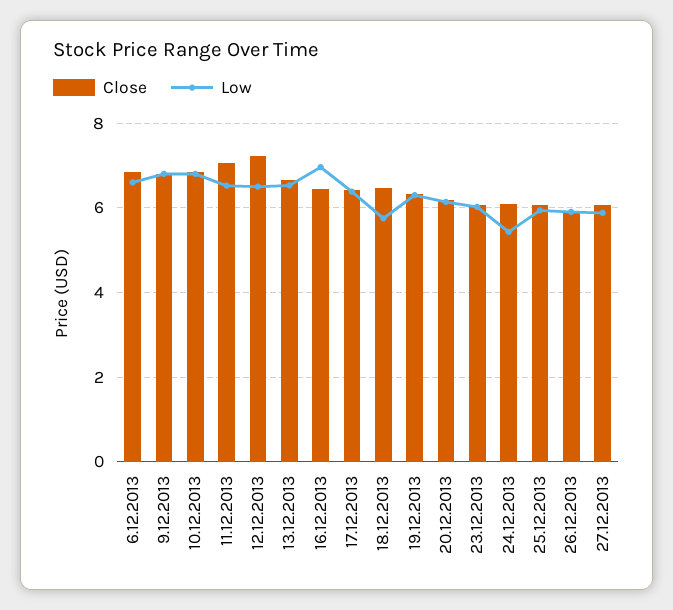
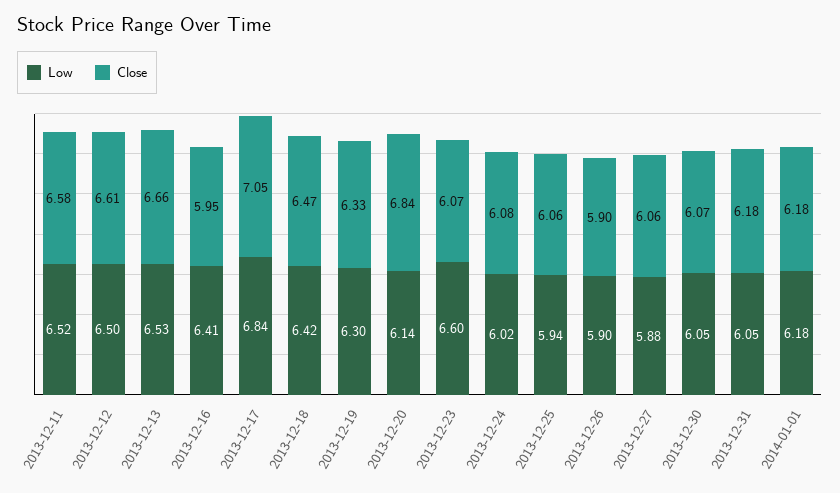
Close, 6.12.2013: 6.8 -> none
Low, 6.12.2013: 6.6 -> none
Close, 9.12.2013: 6.8 -> none
Low, 9.12.2013: 6.8 -> none
Close, 10.12.2013: 6.8 -> none
Low, 10.12.2013: 6.8 -> none
Close, 11.12.2013: 7 -> 6.58
Close, 12.12.2013: 7.2 -> 6.61
Close, 16.12.2013: 6.4 -> 5.95
Low, 16.12.2013: 7 -> 6.41
Close, 17.12.2013: 6.4 -> 7.05
Low, 17.12.2013: 6.4 -> 6.84
Low, 18.12.2013: 5.8 -> 6.42
Close, 20.12.2013: 6.2 -> 6.84
Low, 23.12.2013: 6 -> 6.6
Low, 24.12.2013: 5.4 -> 6.02
Low, 2013-12-30: none -> 6.05
Close, 2013-12-30: none -> 6.07
Low, 2013-12-31: none -> 6.05
Close, 2013-12-31: none -> 6.18
Low, 2014-01-01: none -> 6.18
Close, 2014-01-01: none -> 6.18

